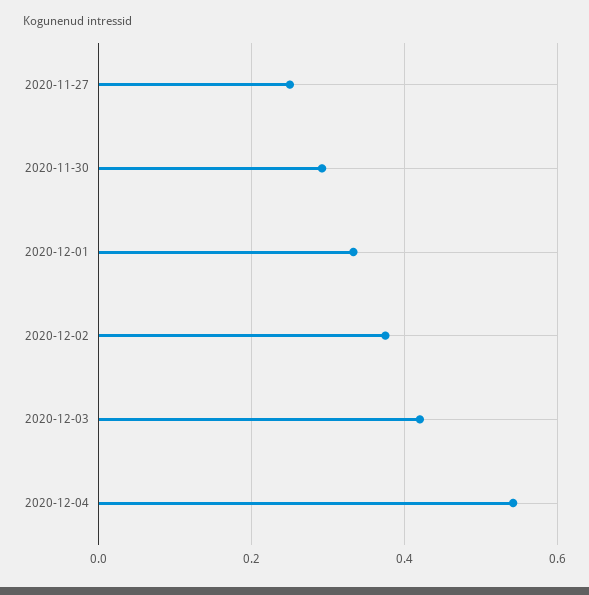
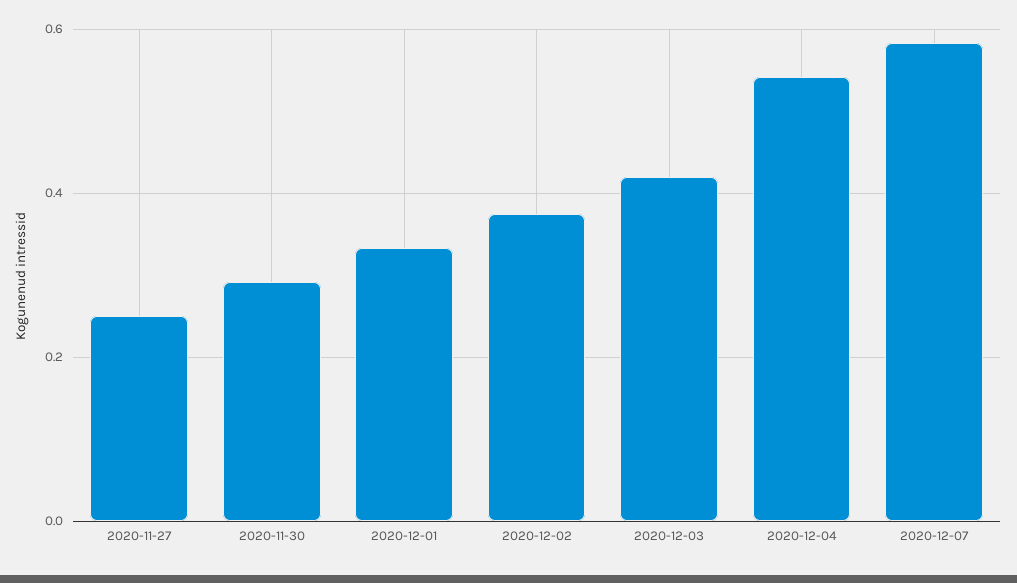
2020-12-07: none -> 0.58

